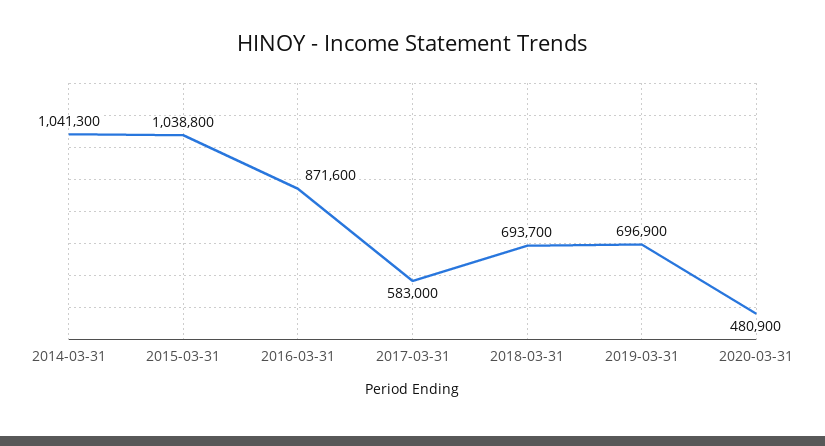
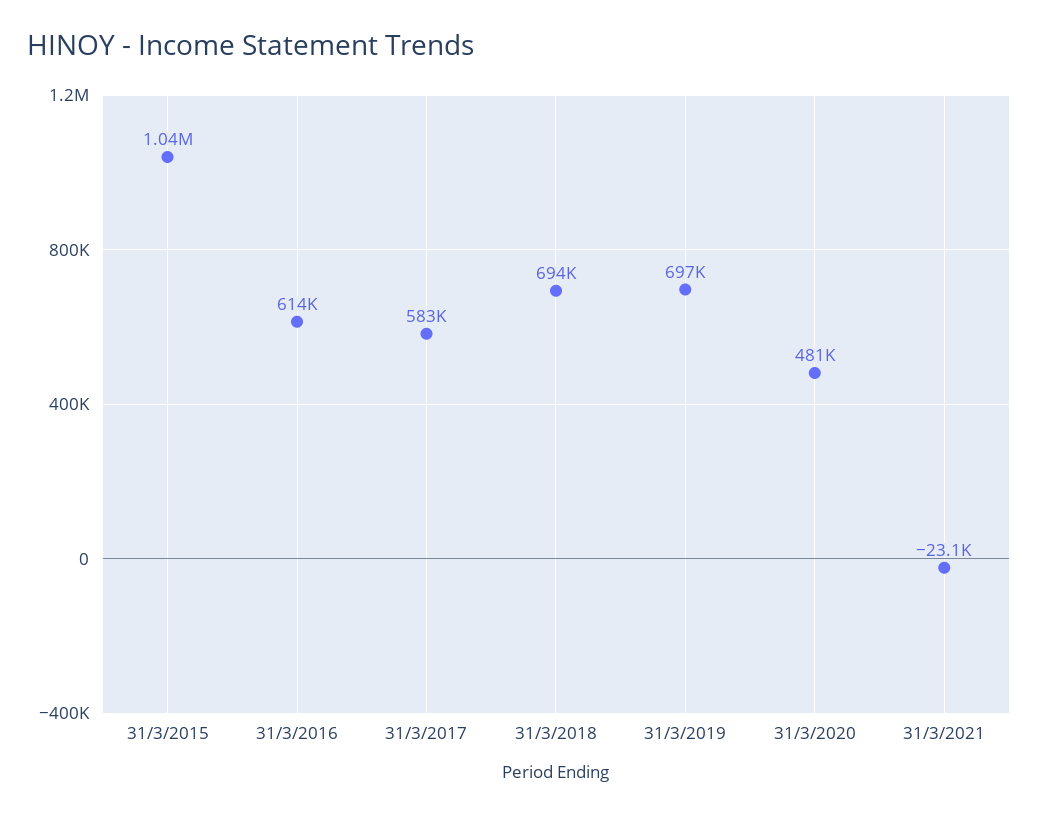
2014-03-31: 1041300 -> none
2016-03-31: 871600 -> 614000
31/3/2021: none -> -23100

